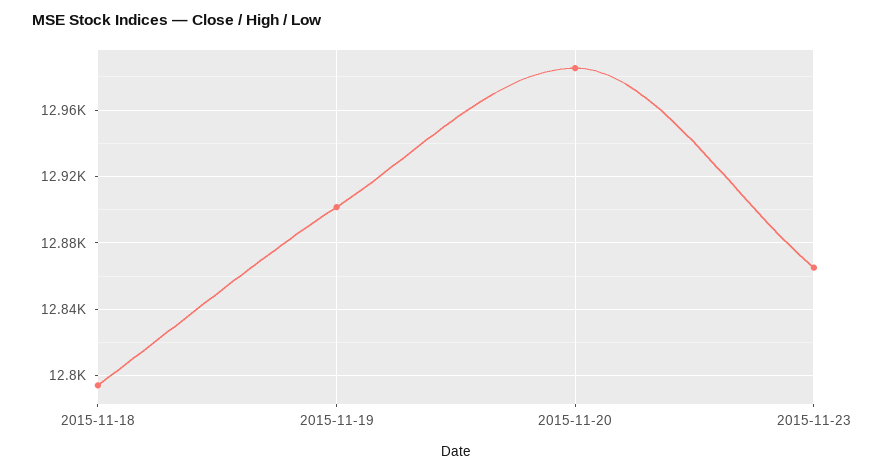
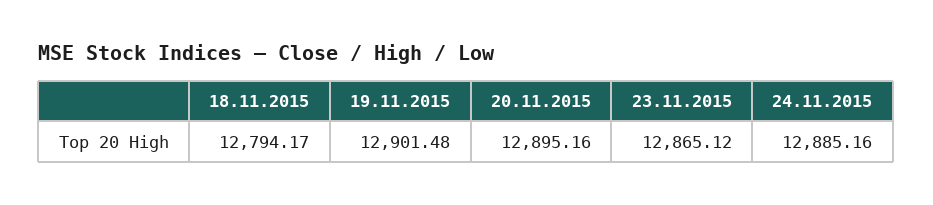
2015-11-20: 12985 -> 12895.16
24.11.2015: none -> 12885.16

